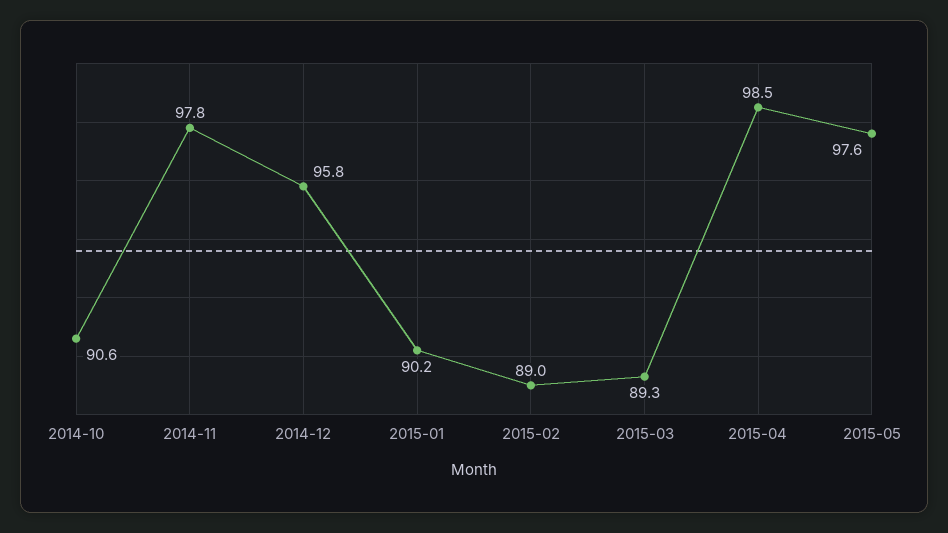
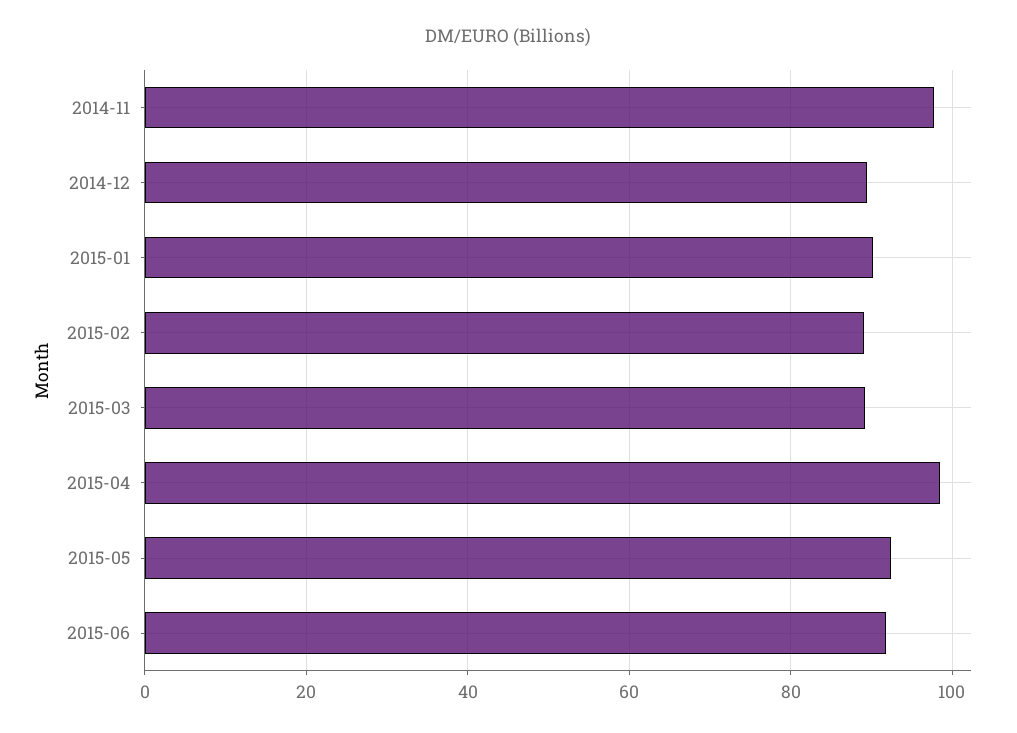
2014-10: 90.6 -> none
2014-12: 95.8 -> 90
2015-05: 97.6 -> 92
2015-06: none -> 92

